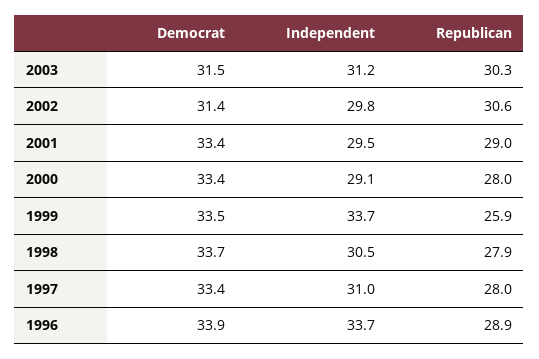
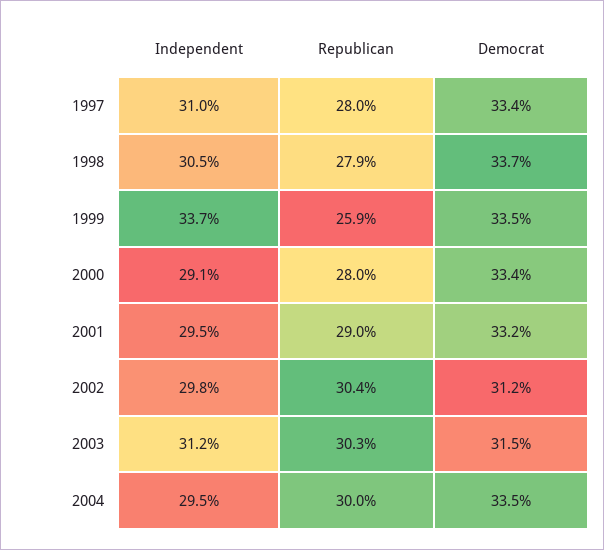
Democrat, 2002: 31.4 -> 31.2
Republican, 2002: 30.6 -> 30.4
Democrat, 2001: 33.4 -> 33.2
Democrat, 1996: 33.9 -> none
Independent, 1996: 33.7 -> none
Republican, 1996: 28.9 -> none
Independent, 2004: none -> 29.5
Republican, 2004: none -> 30
Democrat, 2004: none -> 33.5

